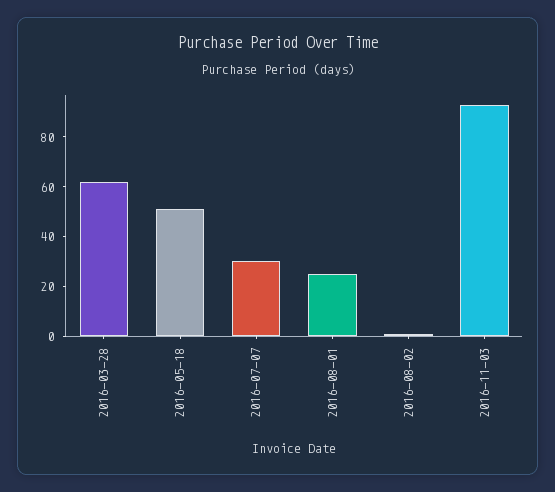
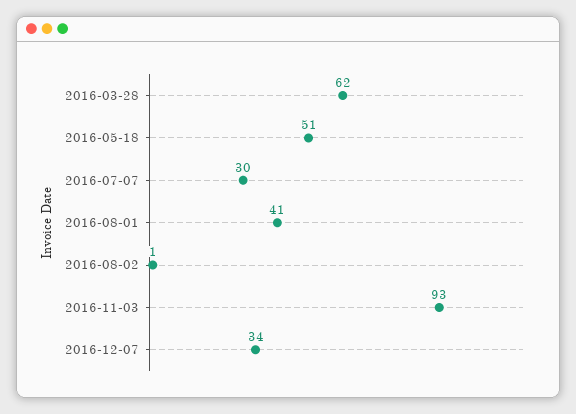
2016-08-01: 25 -> 41
2016-12-07: none -> 34

